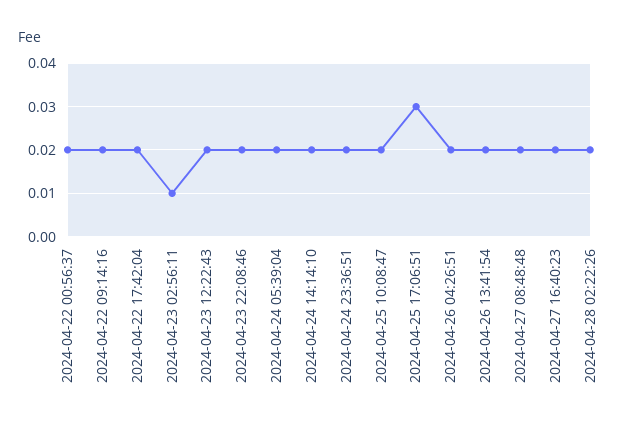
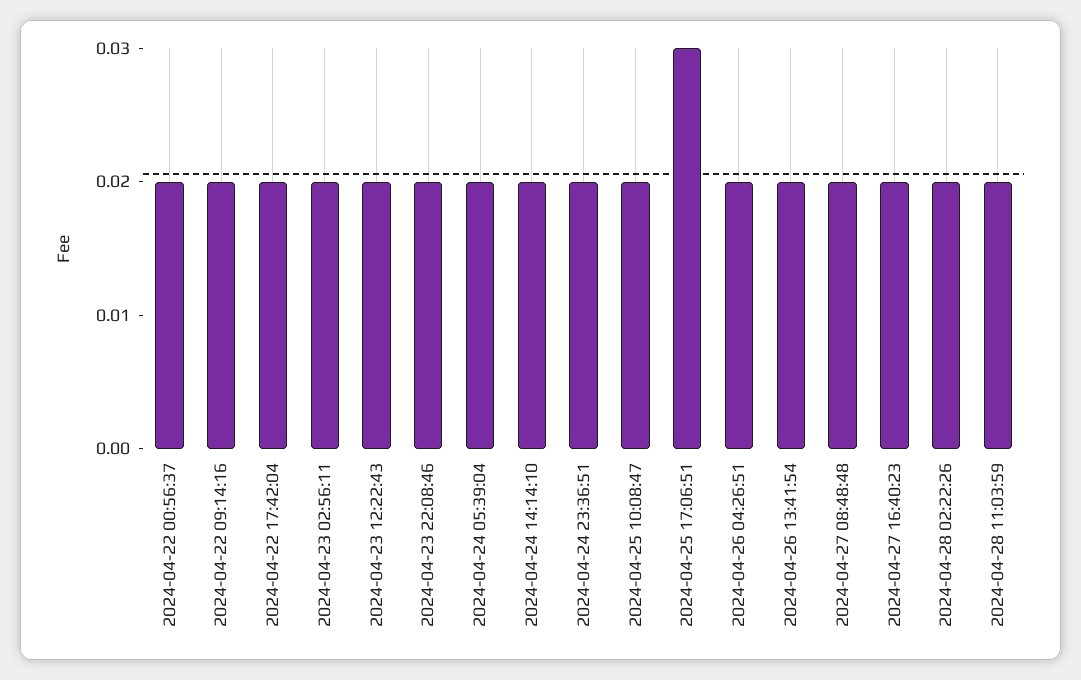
2024-04-23 02:56:11: 0.01 -> 0.02
2024-04-28 11:03:59: none -> 0.02

